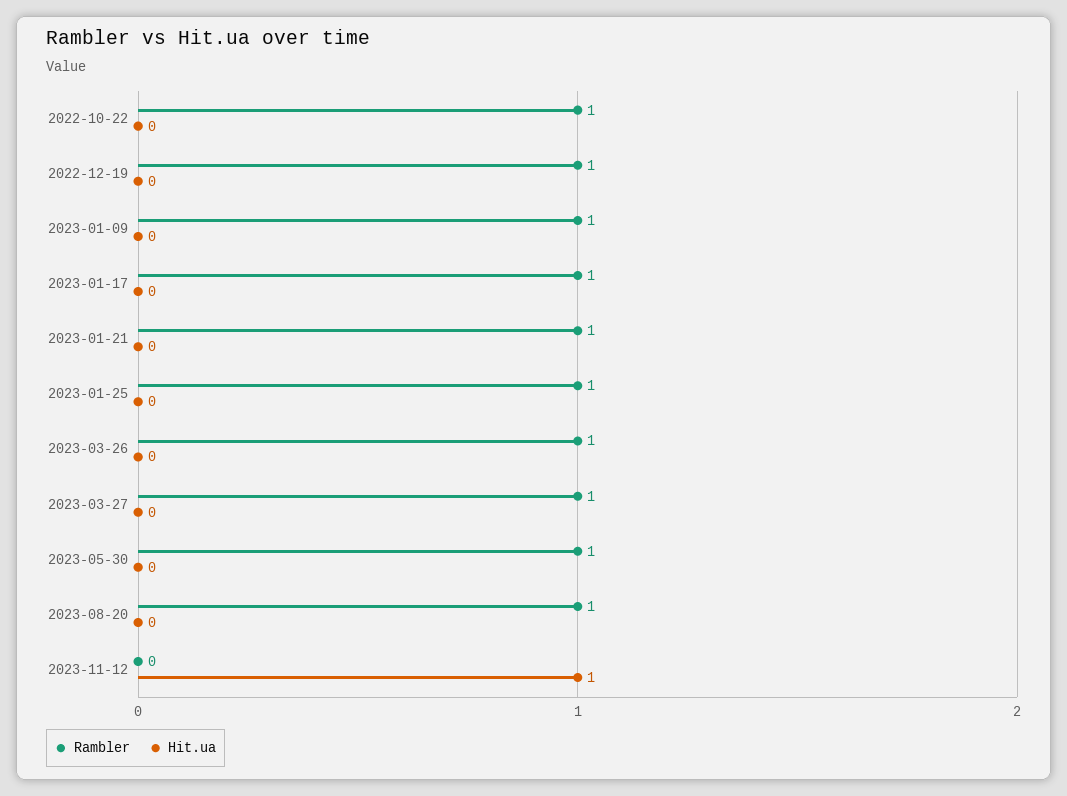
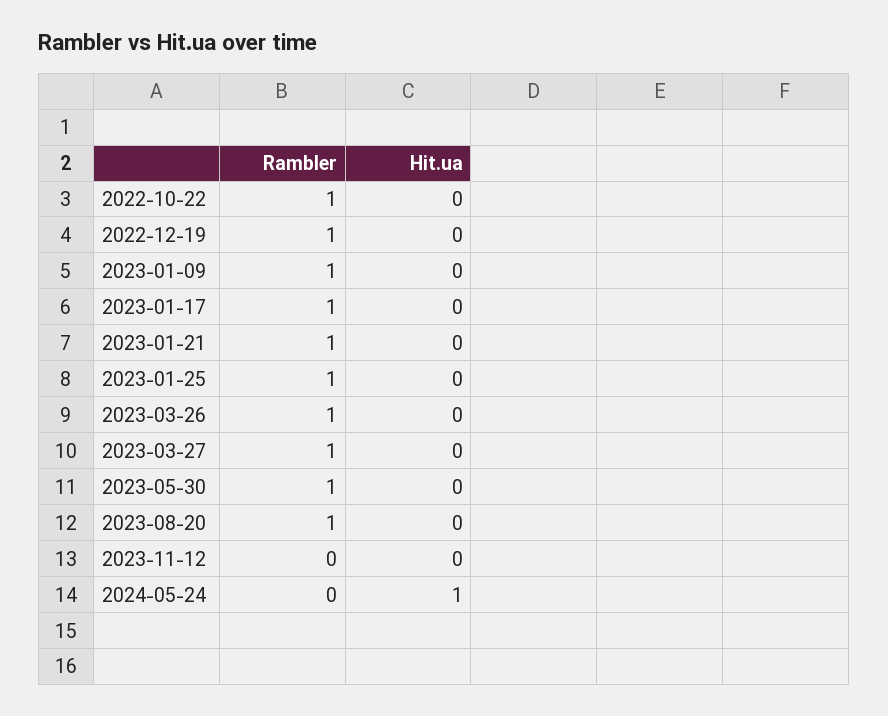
Hit.ua, 2023-11-12: 1 -> 0
Rambler, 2024-05-24: none -> 0
Hit.ua, 2024-05-24: none -> 1

